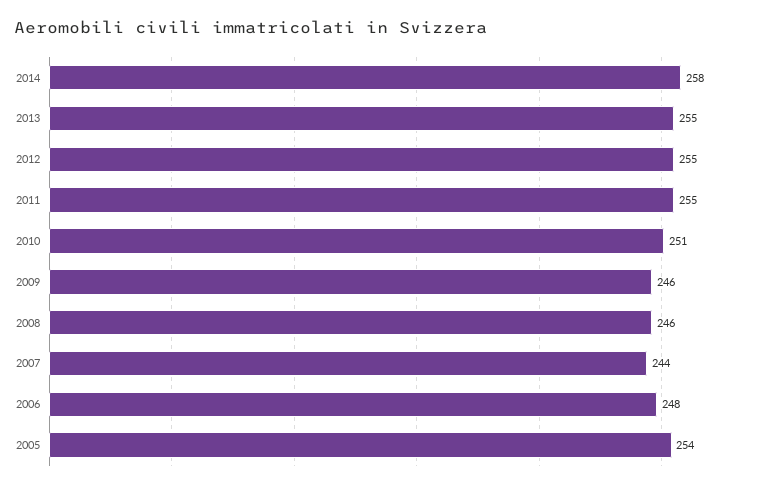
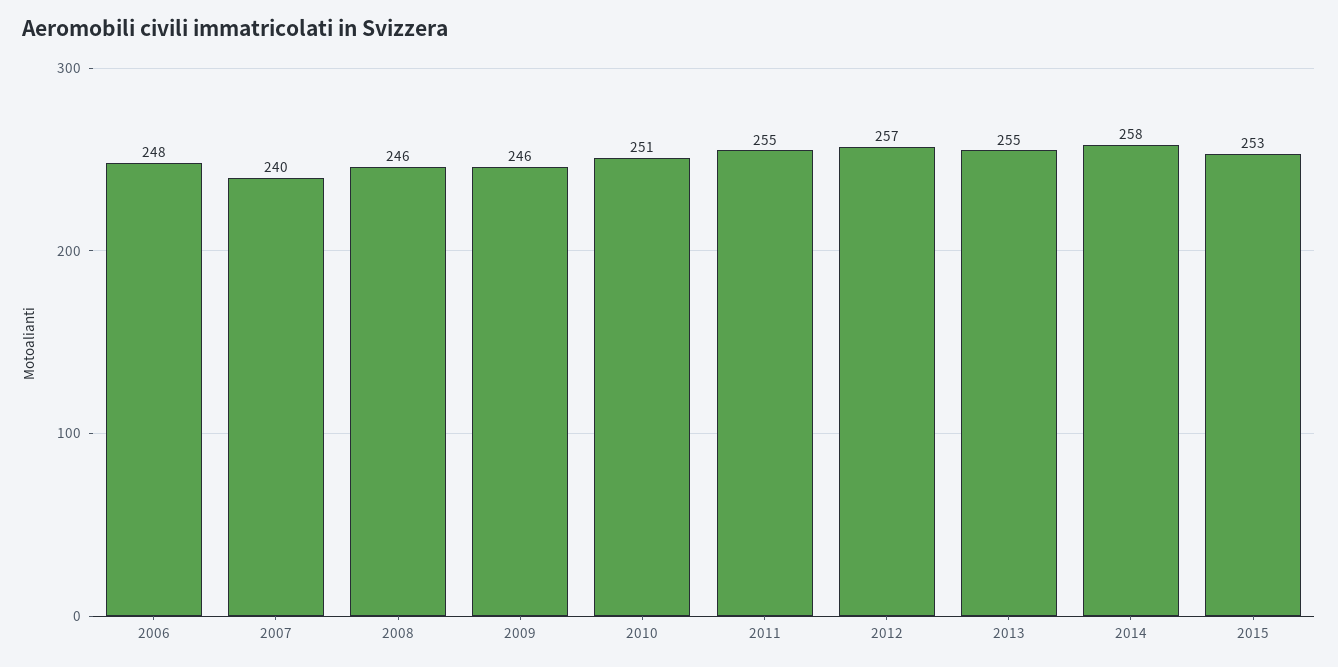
2012: 255 -> 257
2007: 244 -> 240
2005: 254 -> none
2015: none -> 253

